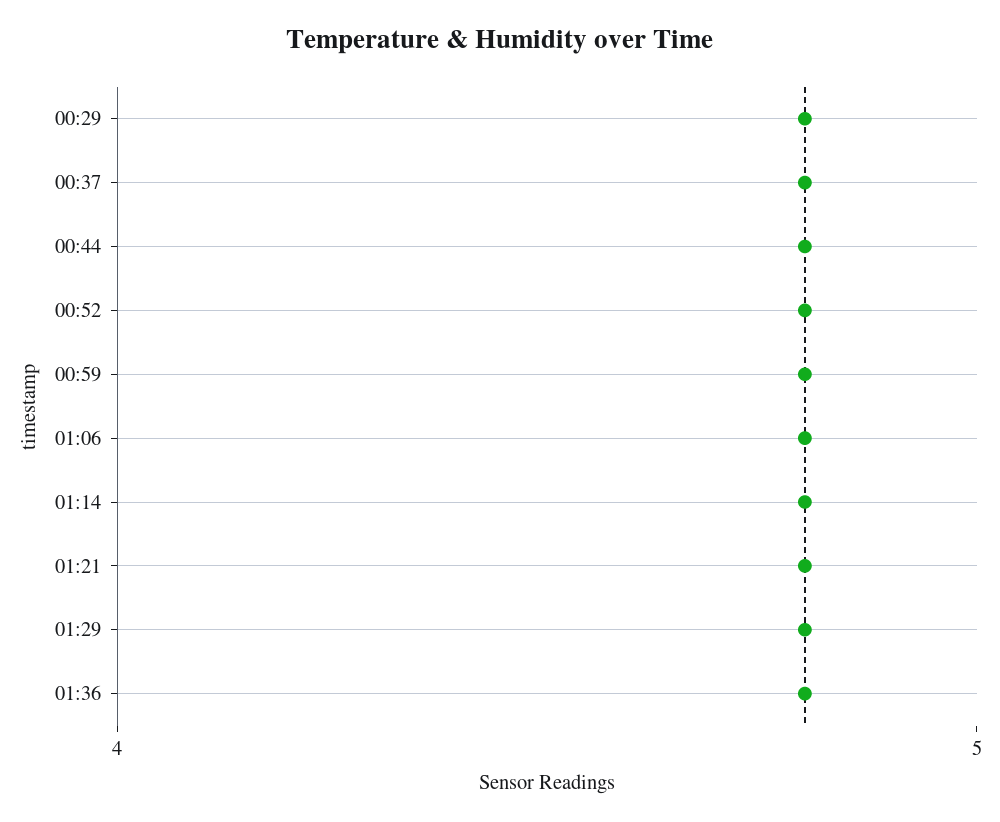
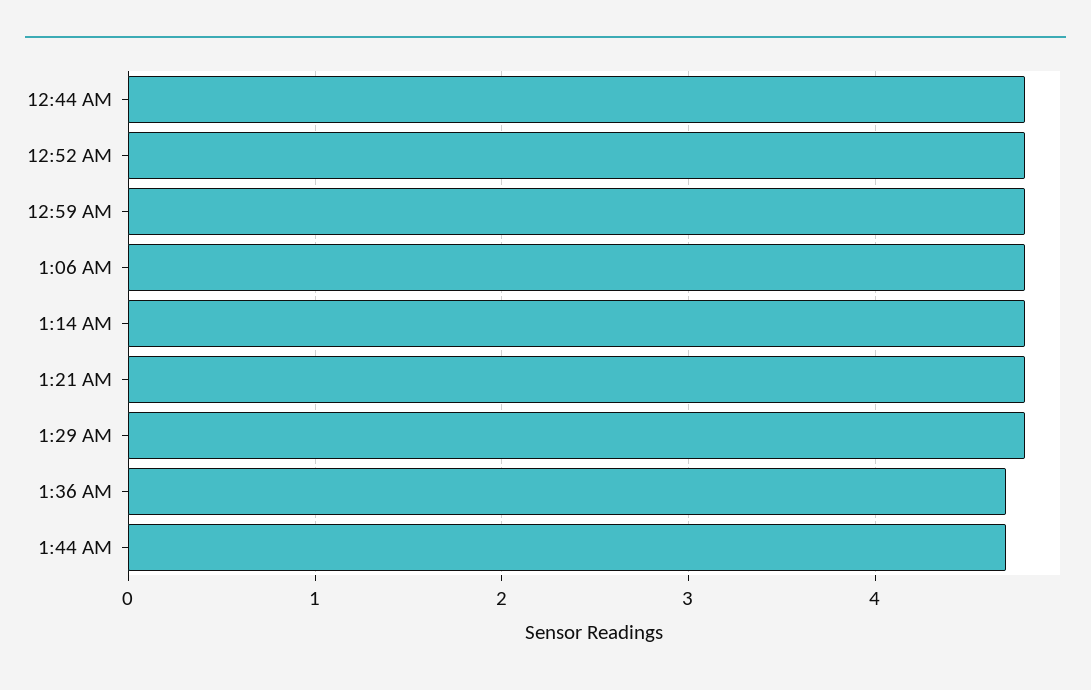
00:29: 4.8 -> none
00:37: 4.8 -> none
01:36: 4.8 -> 4.7
1:44 AM: none -> 4.7

